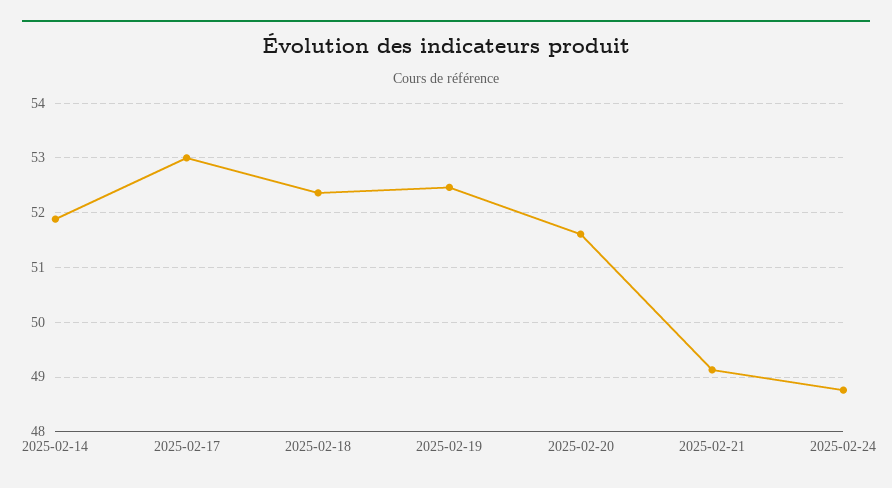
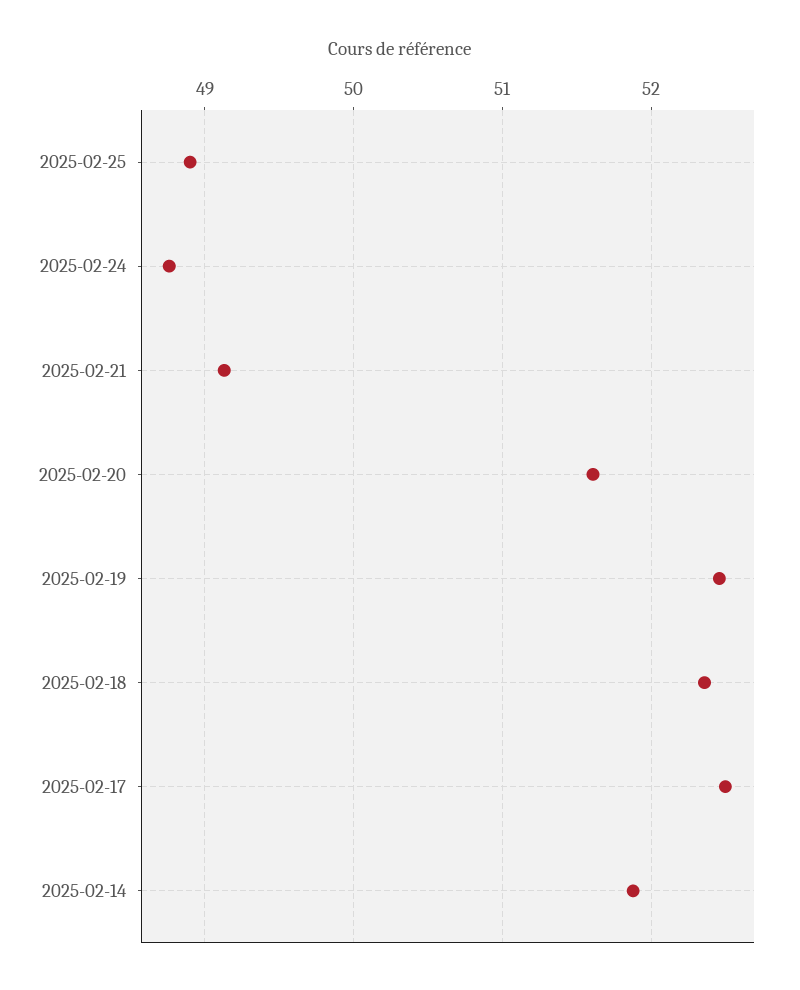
2025-02-17: 53 -> 52.5
2025-02-25: none -> 48.9

